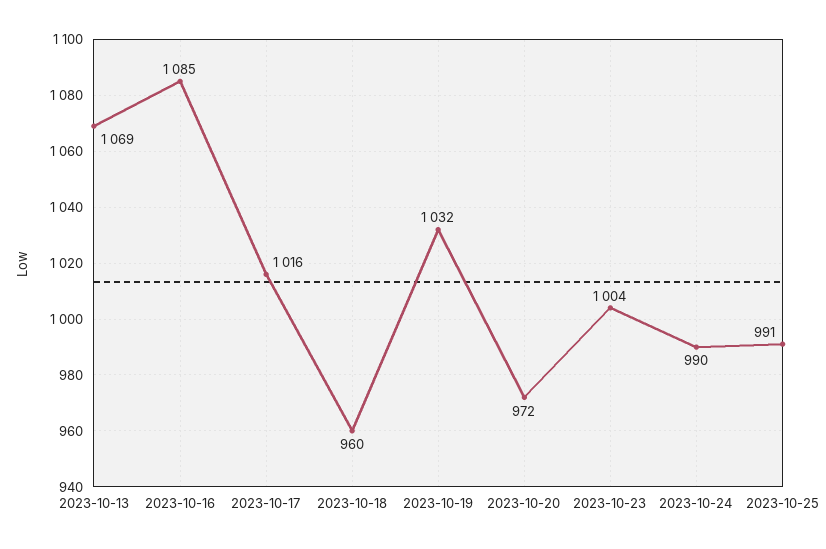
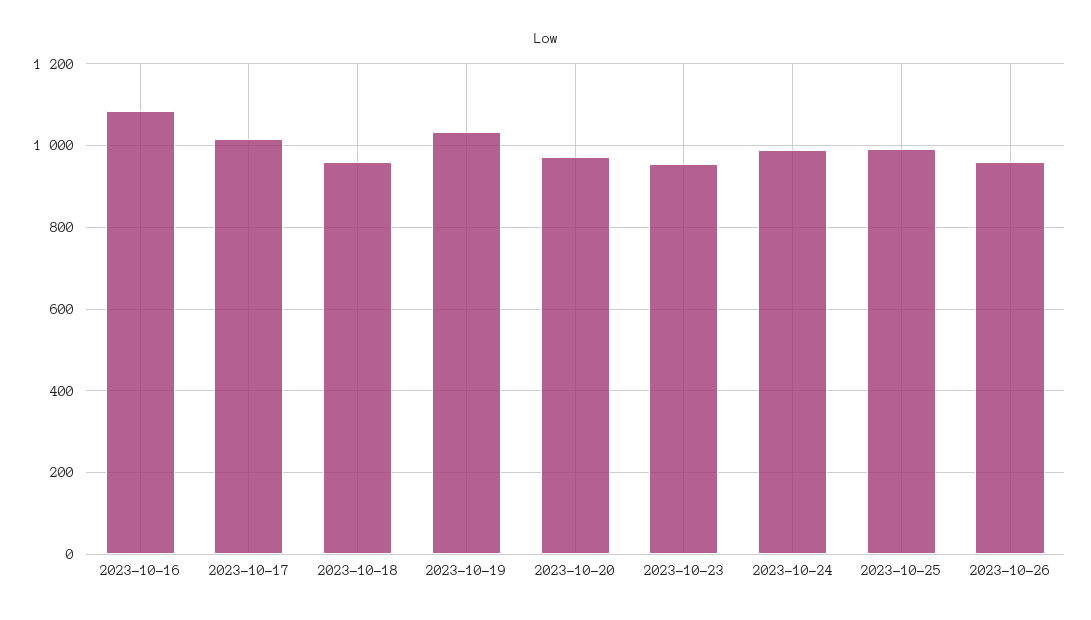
2023-10-13: 1069 -> none
2023-10-23: 1004 -> 960
2023-10-26: none -> 960

